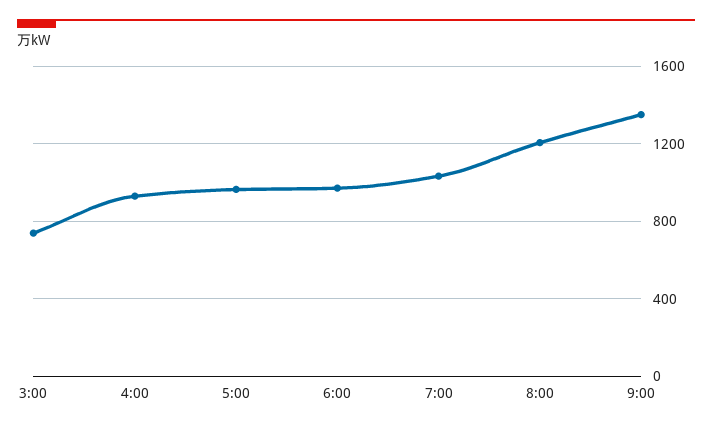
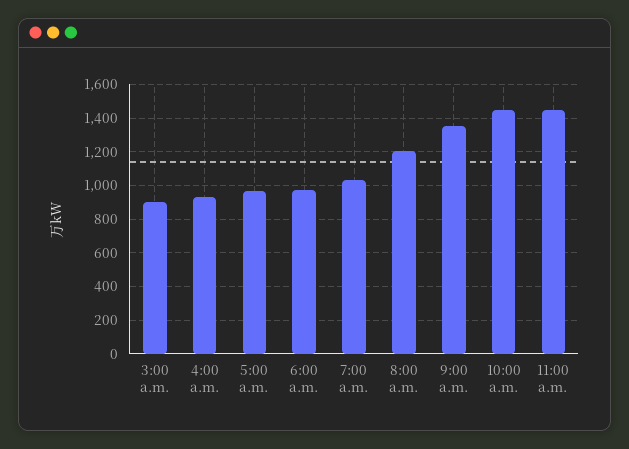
3:00: 750 -> 900
10:00 a.m.: none -> 1450
11:00 a.m.: none -> 1450

